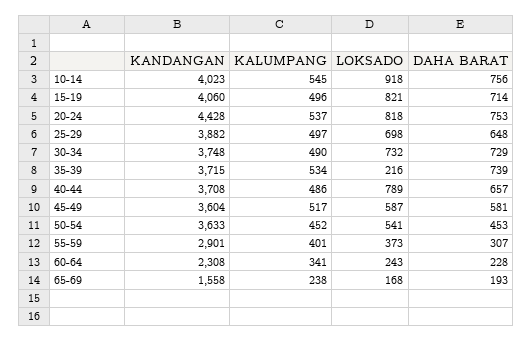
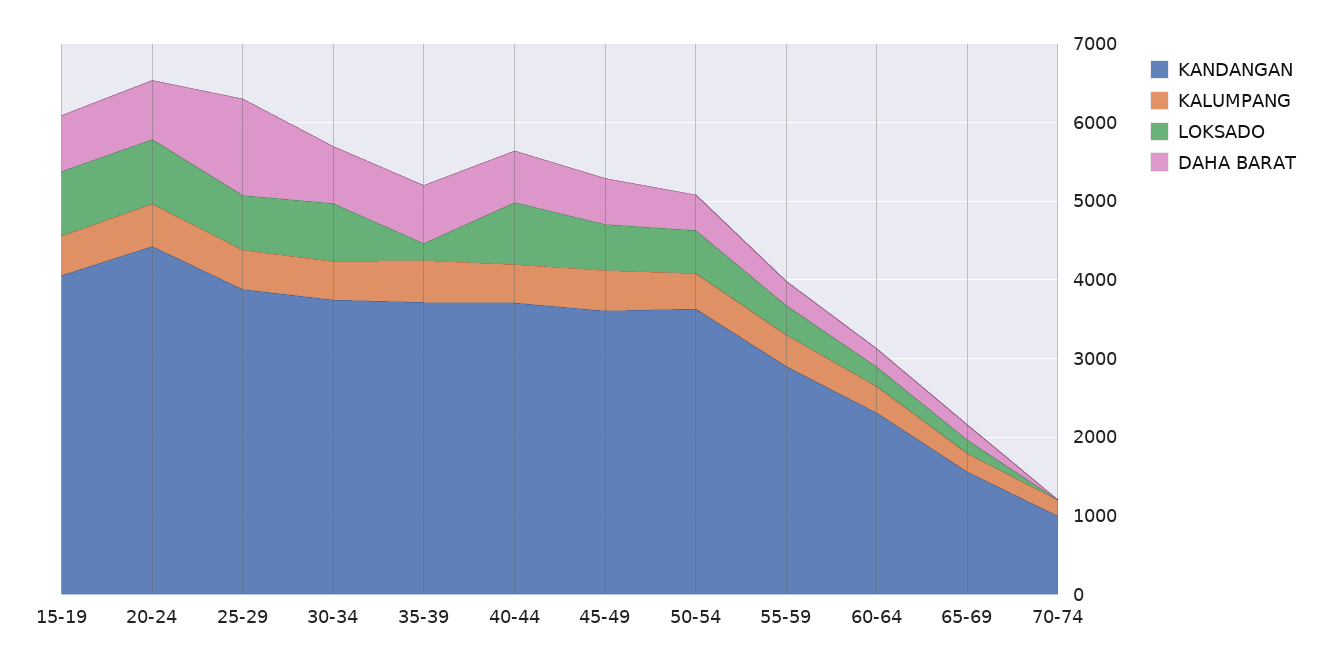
KANDANGAN, 10-14: 4023 -> none
KALUMPANG, 10-14: 545 -> none
LOKSADO, 10-14: 918 -> none
DAHA BARAT, 10-14: 756 -> none
DAHA BARAT, 25-29: 648 -> 1200
KANDANGAN, 70-74: none -> 1000
KALUMPANG, 70-74: none -> 200
LOKSADO, 70-74: none -> 0
DAHA BARAT, 70-74: none -> 0

